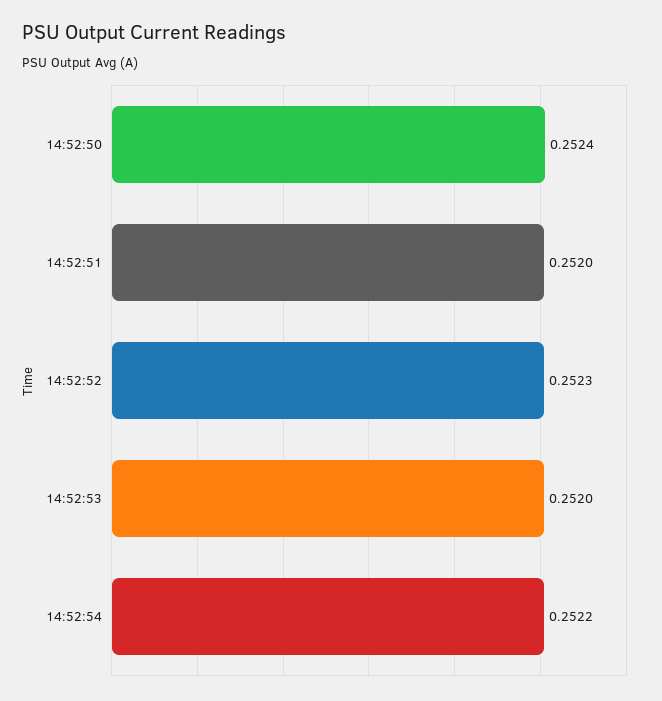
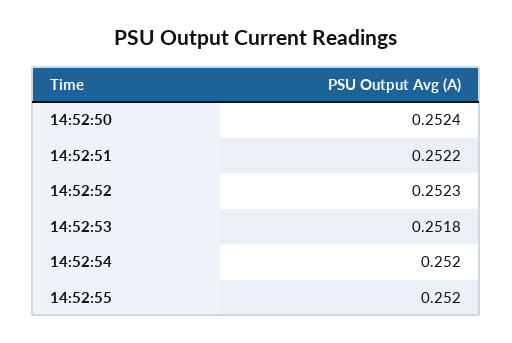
14:52:51: 0.252 -> 0.2522
14:52:53: 0.252 -> 0.2518
14:52:54: 0.2522 -> 0.252
14:52:55: none -> 0.252

